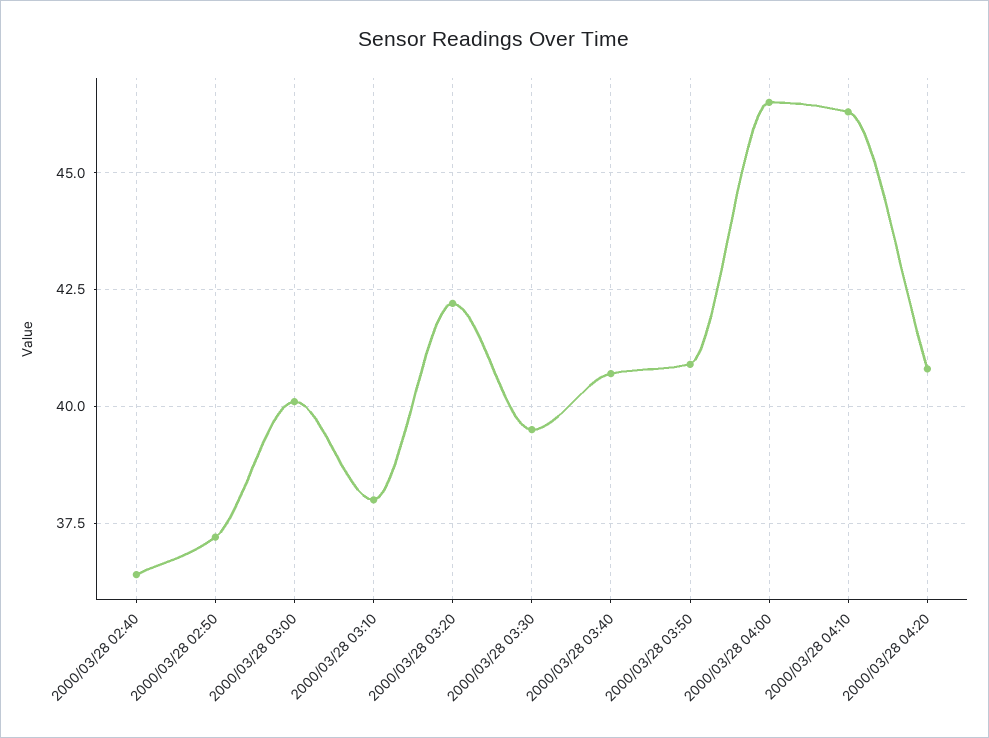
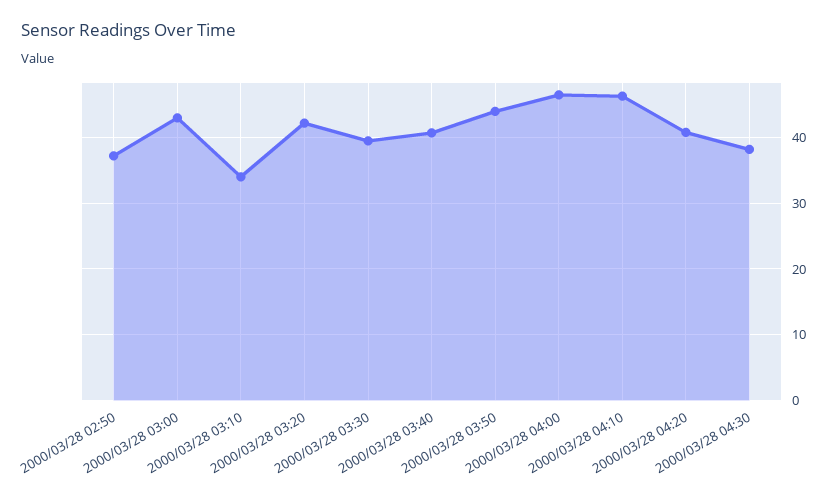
2000/03/28 02:40: 36.5 -> none
2000/03/28 03:00: 40 -> 43
2000/03/28 03:10: 38 -> 34
2000/03/28 03:50: 41 -> 44
2000/03/28 04:30: none -> 38

